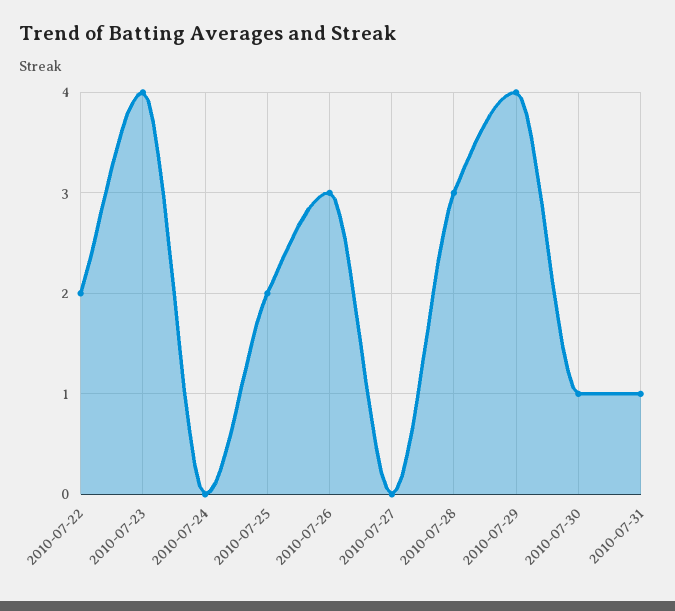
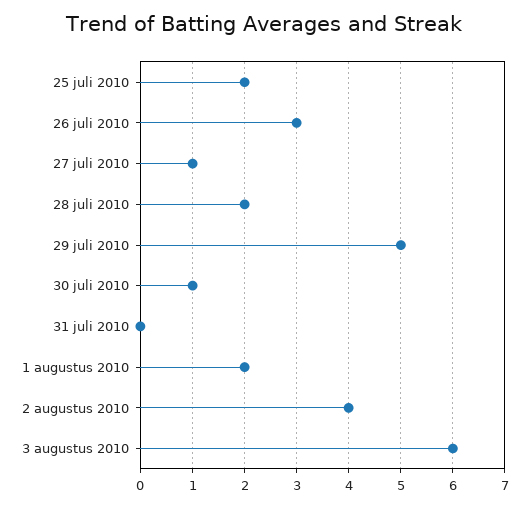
2010-07-22: 2 -> none
2010-07-23: 4 -> none
2010-07-24: 0 -> none
2010-07-27: 0 -> 1
2010-07-28: 3 -> 2
2010-07-29: 4 -> 5
2010-07-31: 1 -> 0
1 augustus 2010: none -> 2
2 augustus 2010: none -> 4
3 augustus 2010: none -> 6

